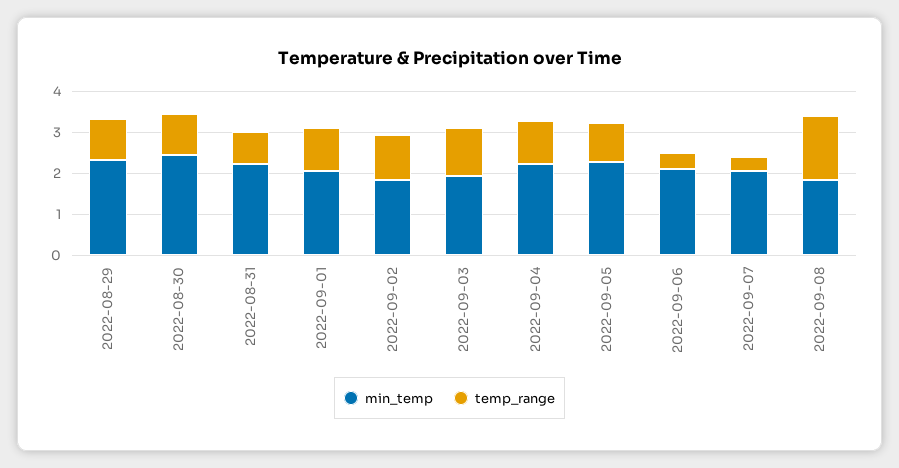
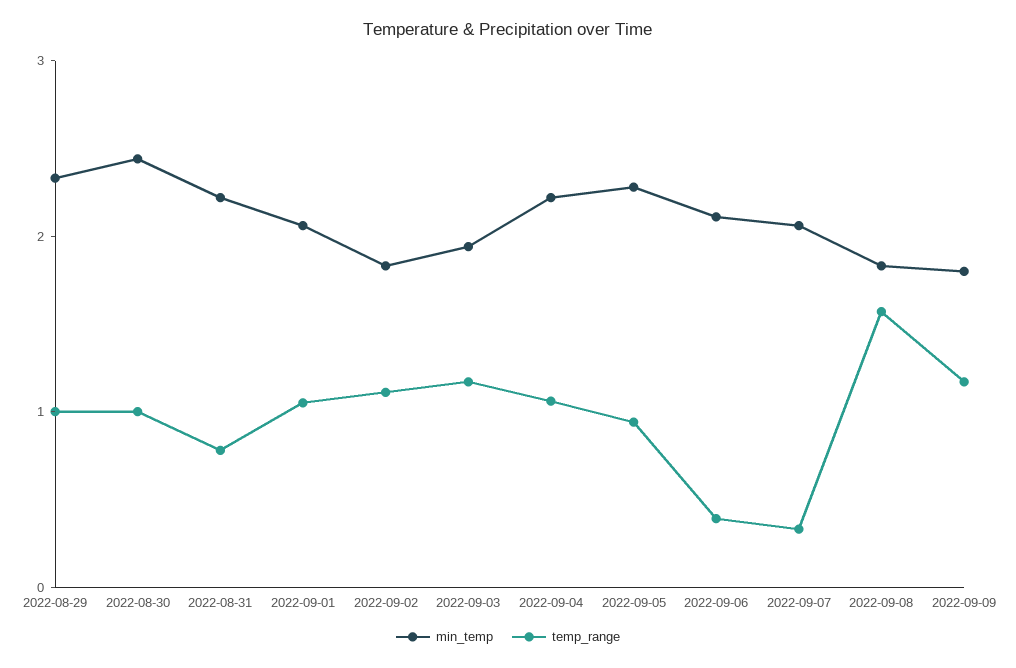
min_temp, 2022-09-09: none -> 1.8
temp_range, 2022-09-09: none -> 1.2

